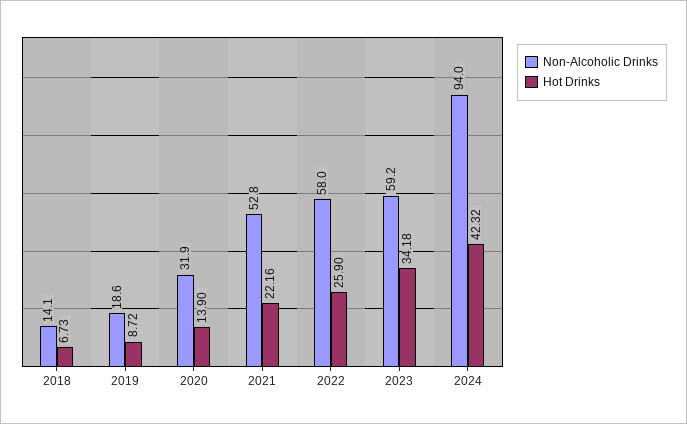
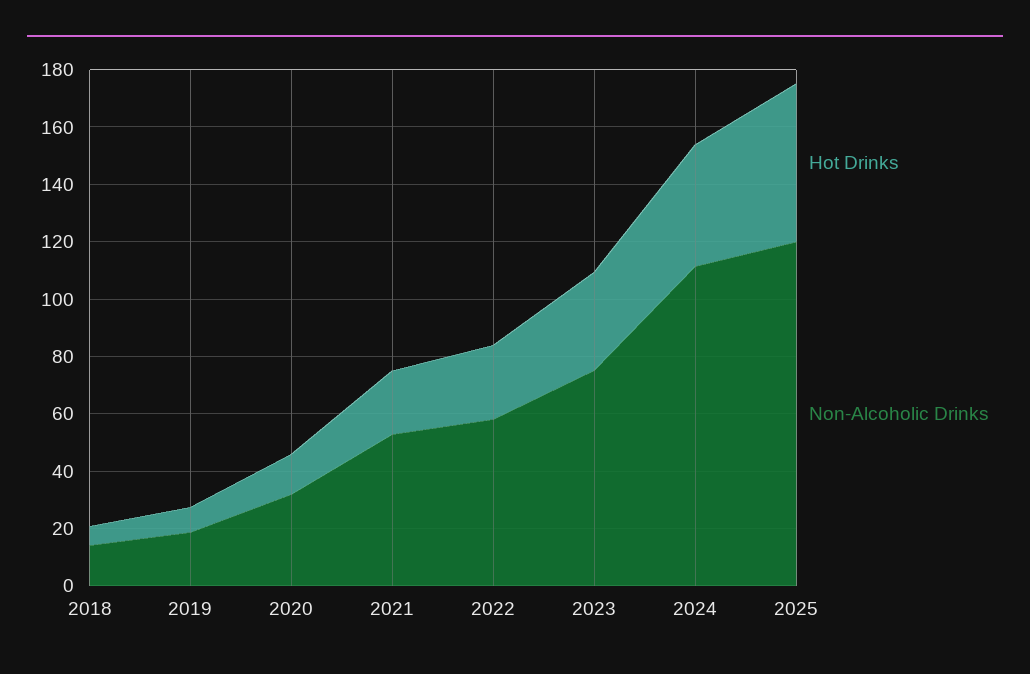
Non-Alcoholic Drinks, 2023: 59.2 -> 75
Non-Alcoholic Drinks, 2024: 94 -> 110
Hot Drinks, 2025: none -> 55
Non-Alcoholic Drinks, 2025: none -> 120

